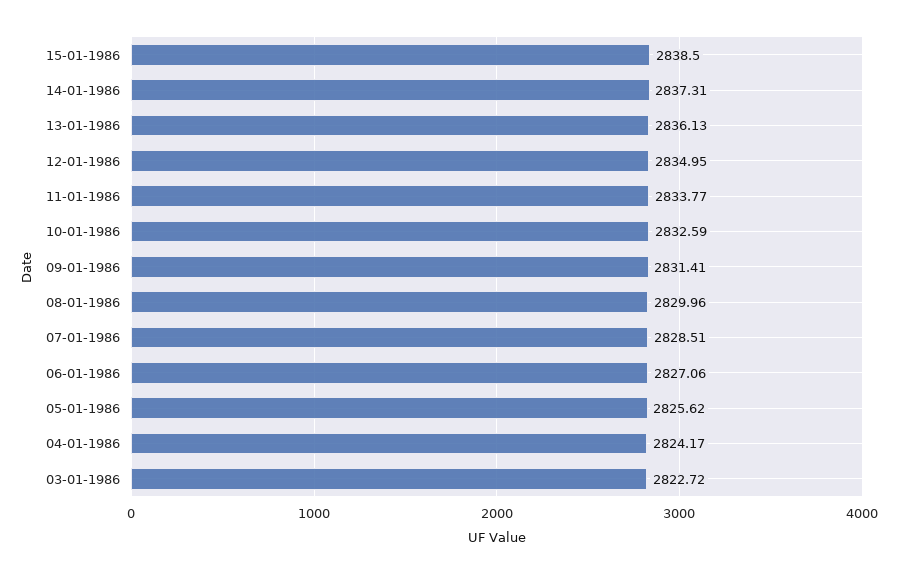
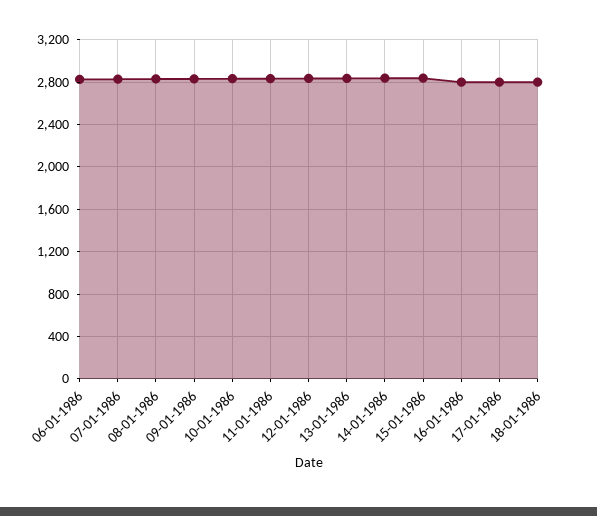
05-01-1986: 2825.62 -> none
04-01-1986: 2824.17 -> none
03-01-1986: 2822.72 -> none
16-01-1986: none -> 2800
17-01-1986: none -> 2800
18-01-1986: none -> 2800

